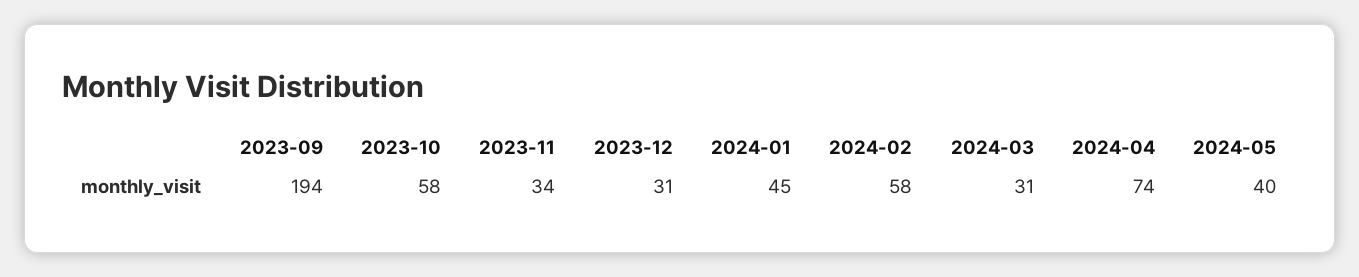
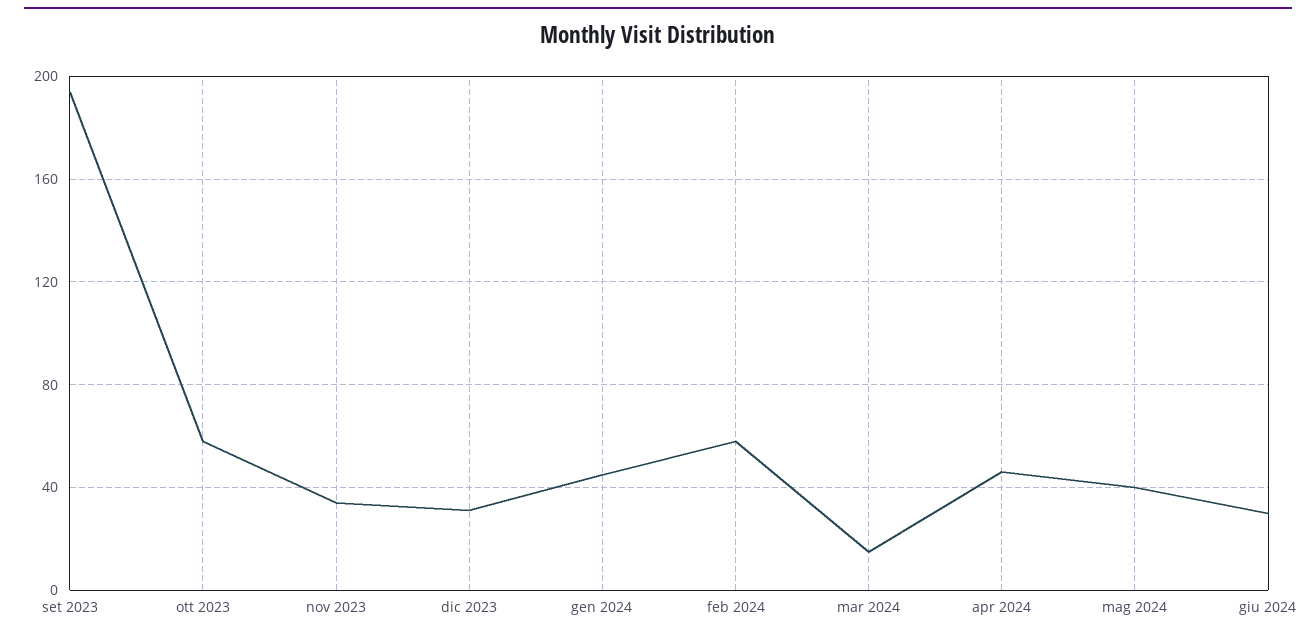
2024-03: 31 -> 15
2024-04: 74 -> 45
giu 2024: none -> 30

